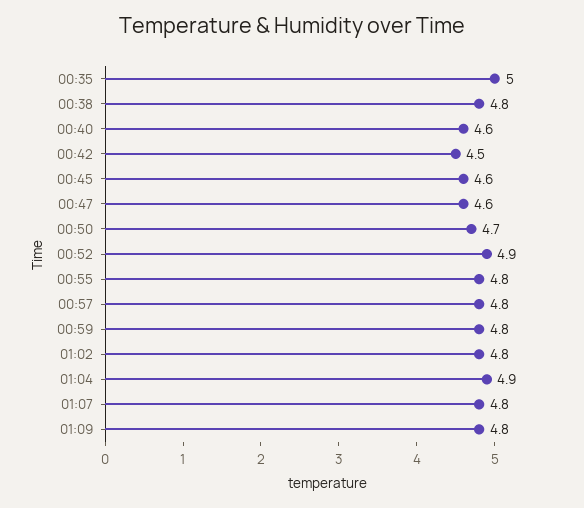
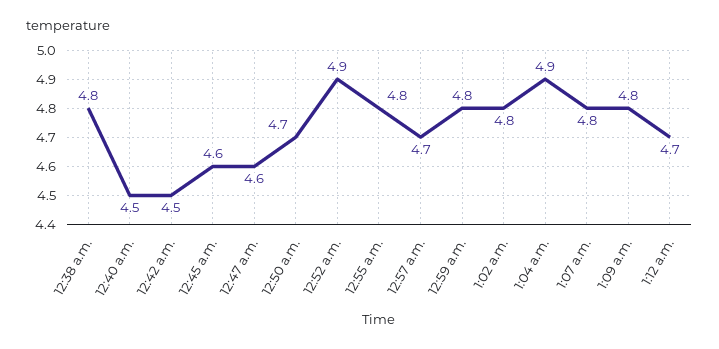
00:35: 5 -> none
00:40: 4.6 -> 4.5
00:57: 4.8 -> 4.7
1:12 a.m.: none -> 4.7

